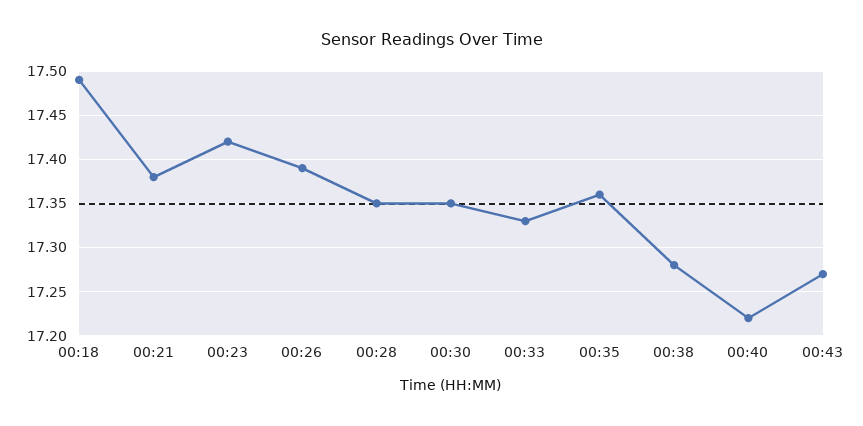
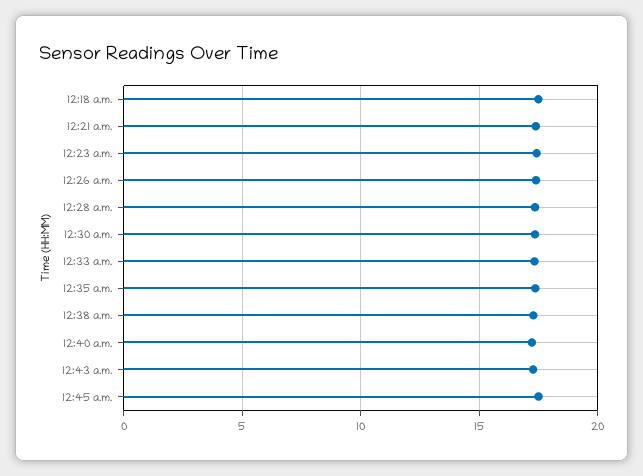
12:45 a.m.: none -> 17.5

